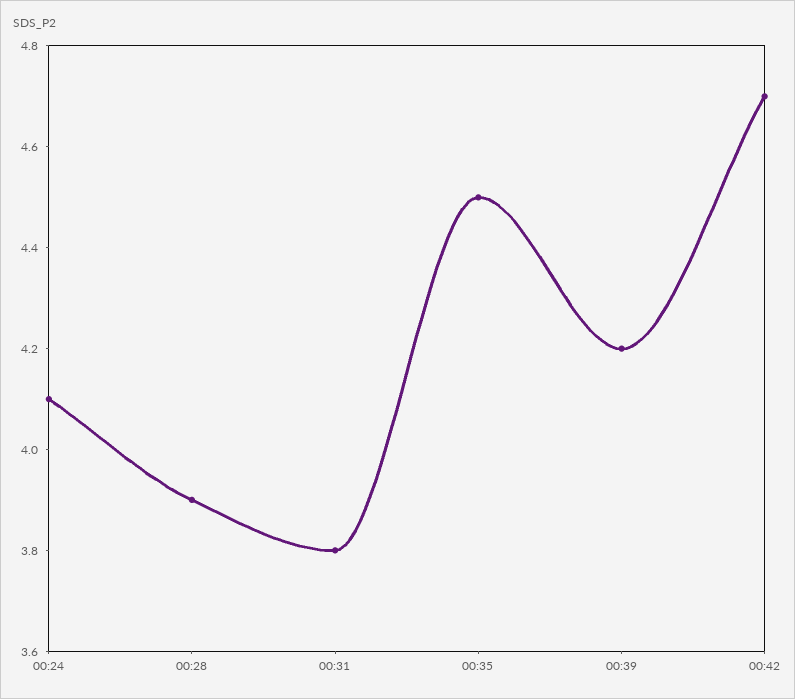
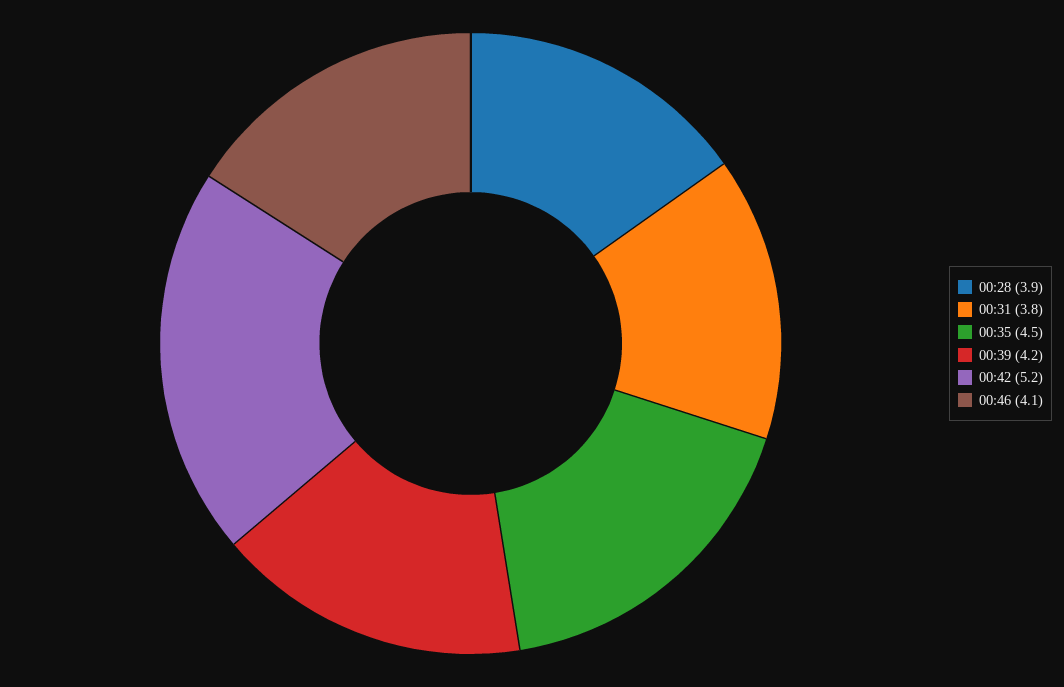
00:24: 4.1 -> none
00:42: 4.7 -> 5.2
00:46: none -> 4.1

